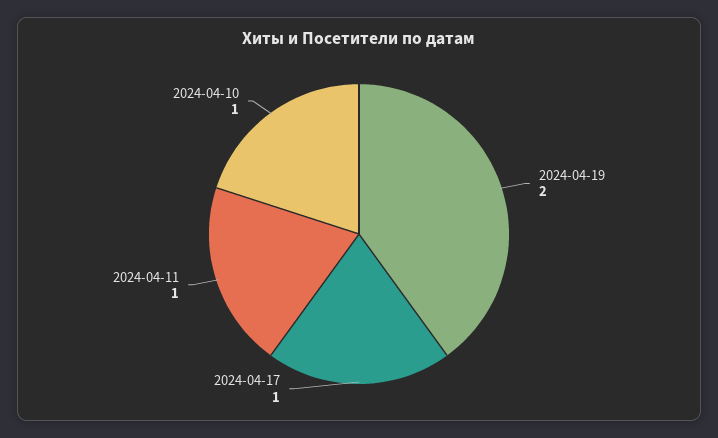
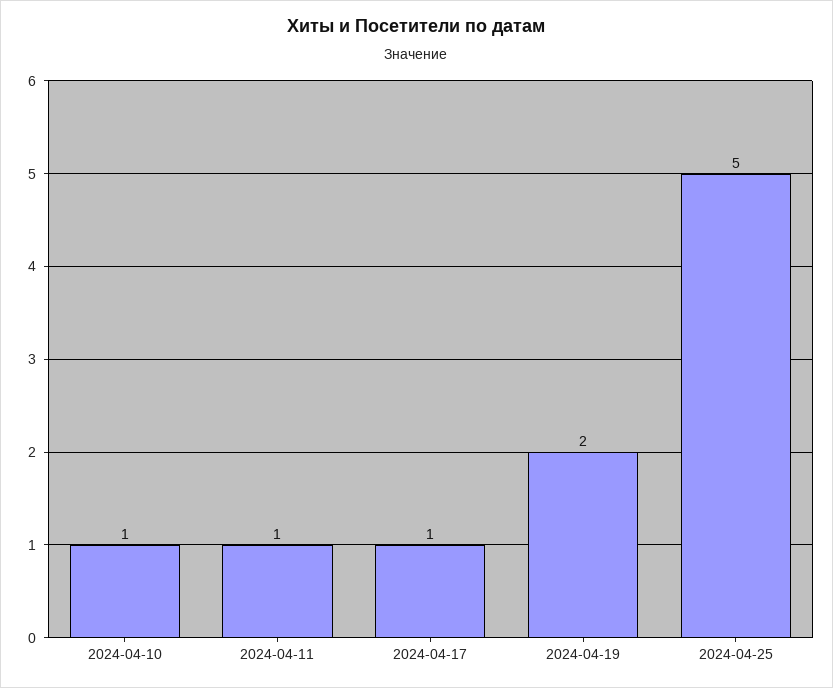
2024-04-25: none -> 5

